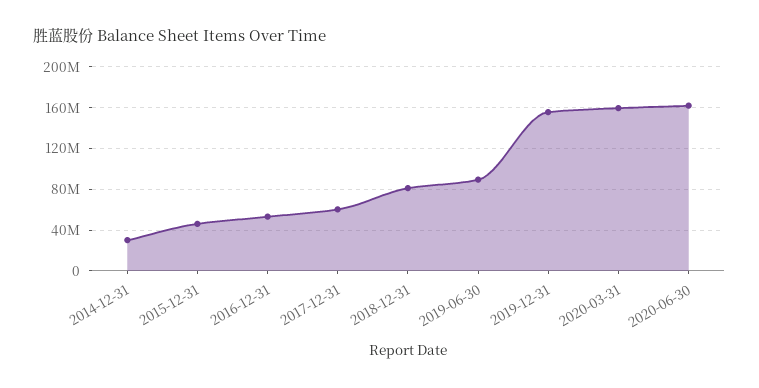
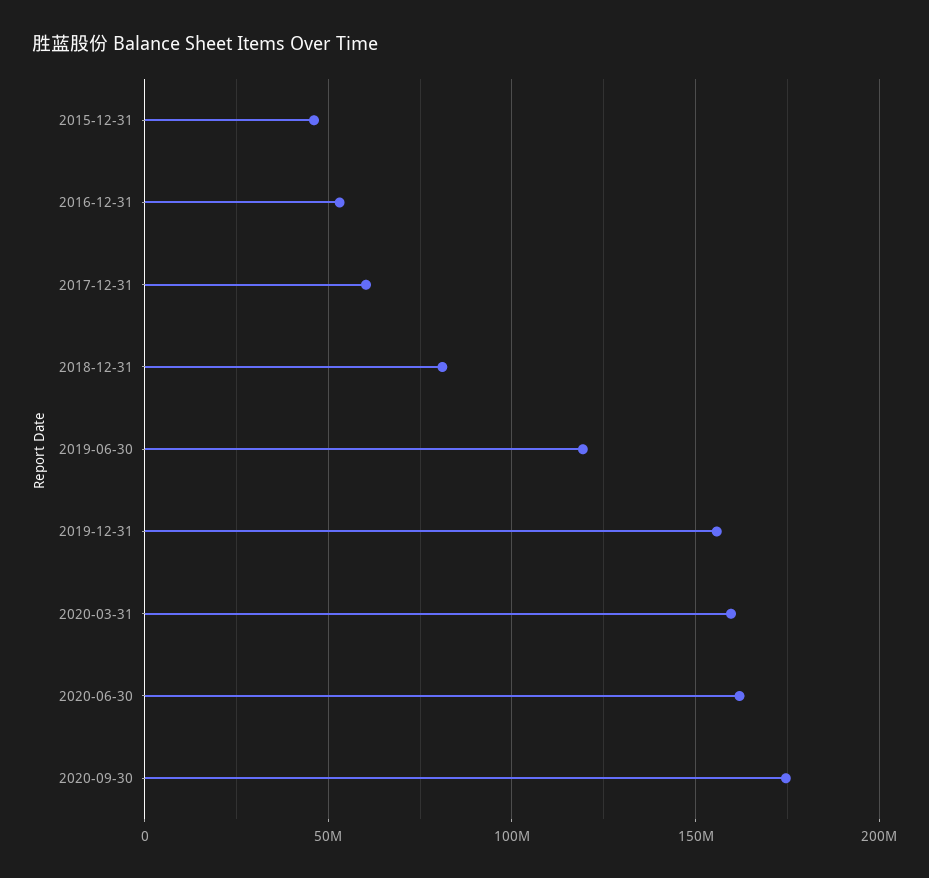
2014-12-31: 30000000 -> none
2019-06-30: 90000000 -> 120000000
2020-09-30: none -> 175000000

